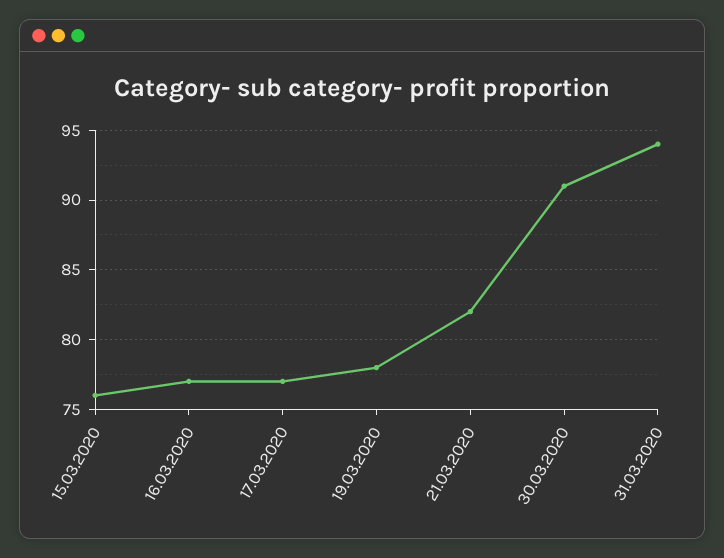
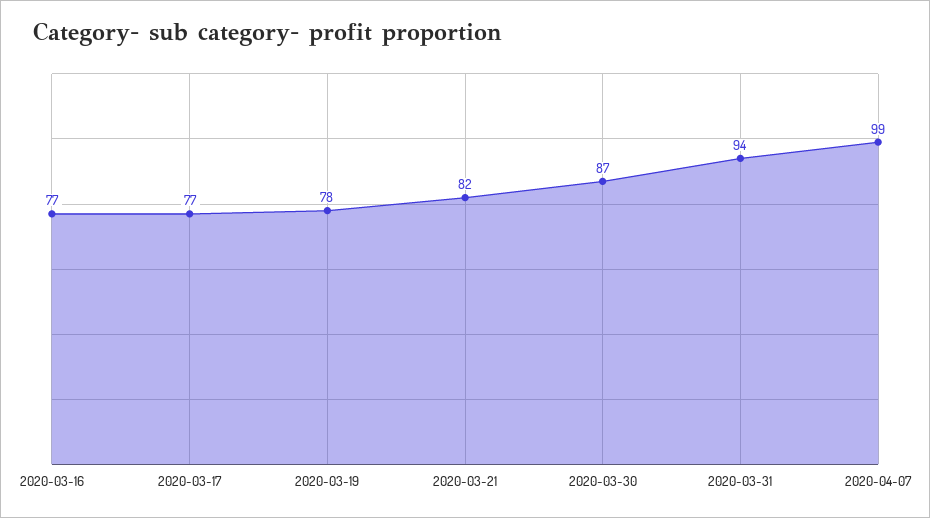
15.03.2020: 76 -> none
30.03.2020: 91 -> 87
2020-04-07: none -> 99

